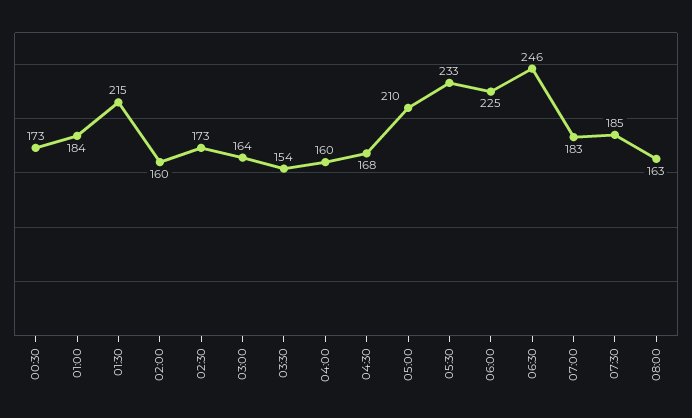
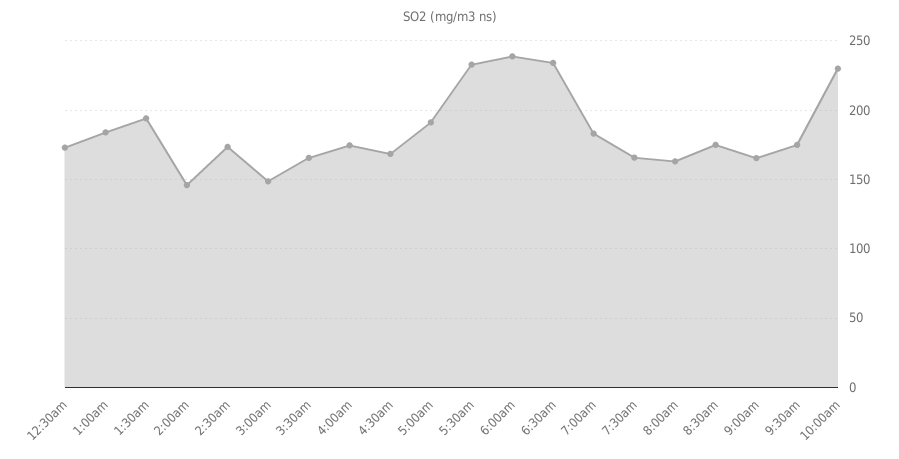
01:30: 215 -> 195
02:00: 160 -> 145
03:00: 164 -> 150
03:30: 154 -> 165
04:00: 160 -> 175
05:00: 210 -> 190
06:00: 225 -> 240
06:30: 246 -> 235
07:30: 185 -> 165
8:30am: none -> 175
9:00am: none -> 165
9:30am: none -> 175
10:00am: none -> 230

